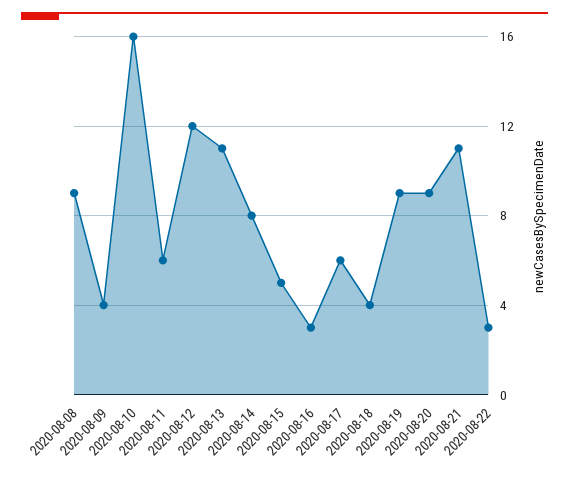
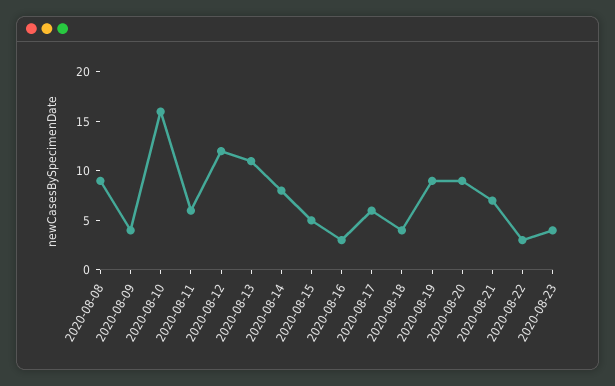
2020-08-21: 11 -> 7
2020-08-23: none -> 4

